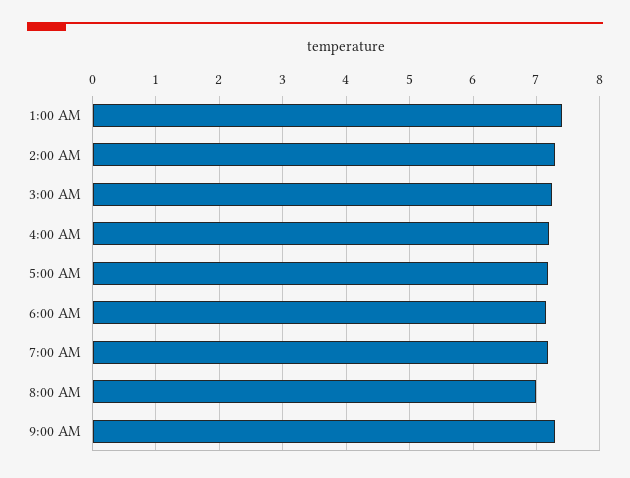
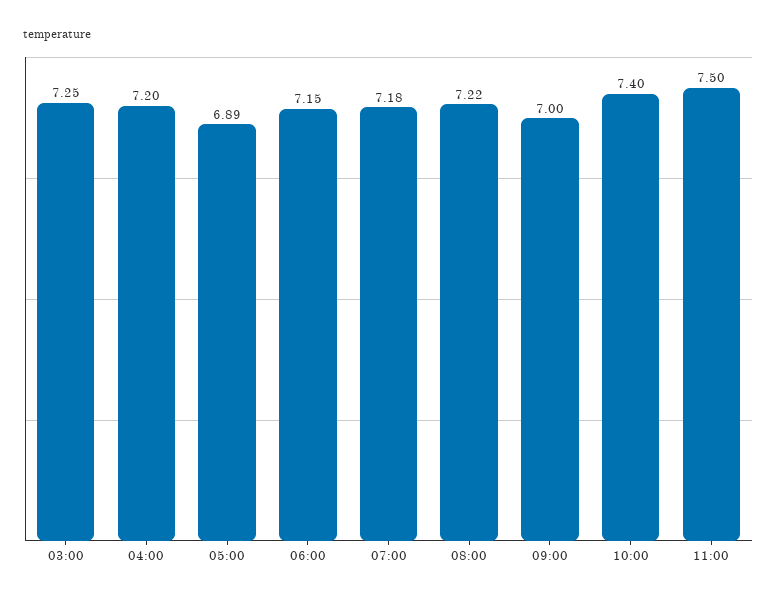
1:00 AM: 7.4 -> none
2:00 AM: 7.3 -> none
5:00 AM: 7.2 -> 6.89
8:00 AM: 7 -> 7.22
9:00 AM: 7.3 -> 7
10:00: none -> 7.4
11:00: none -> 7.5

